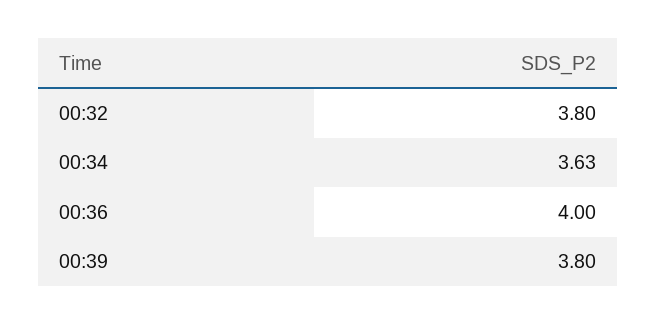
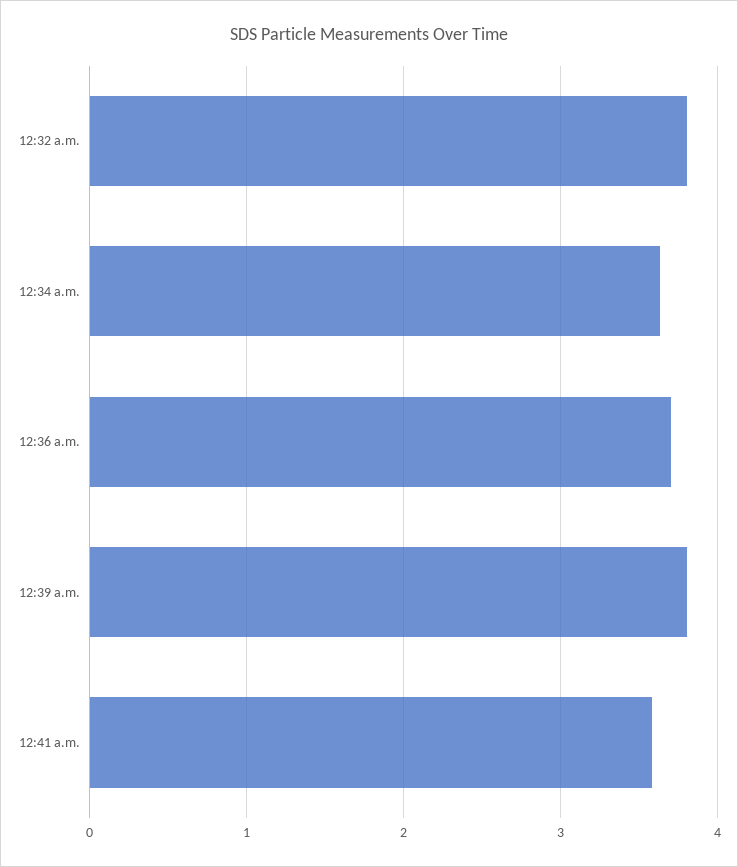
00:36: 4 -> 3.7
12:41 a.m.: none -> 3.6

